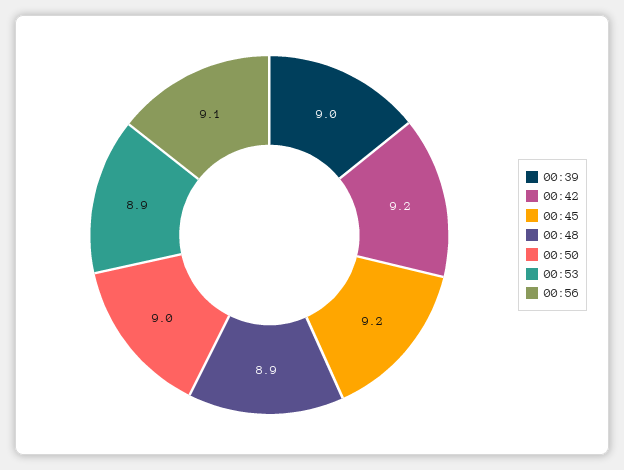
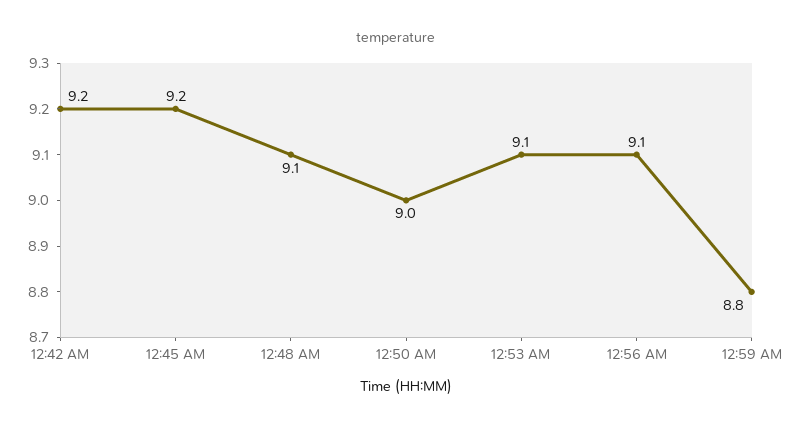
00:39: 9 -> none
00:48: 8.9 -> 9.1
00:53: 8.9 -> 9.1
12:59 AM: none -> 8.8

